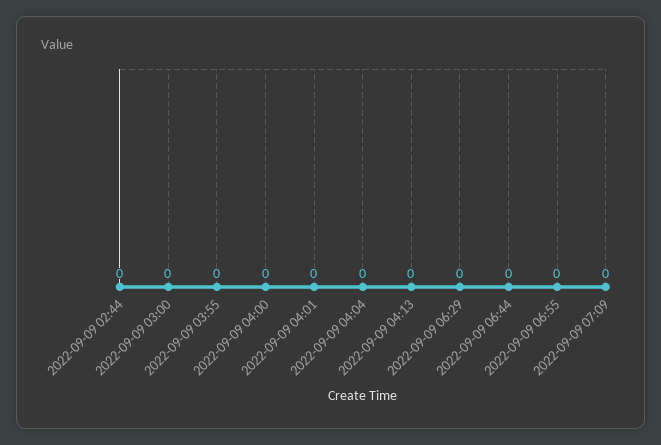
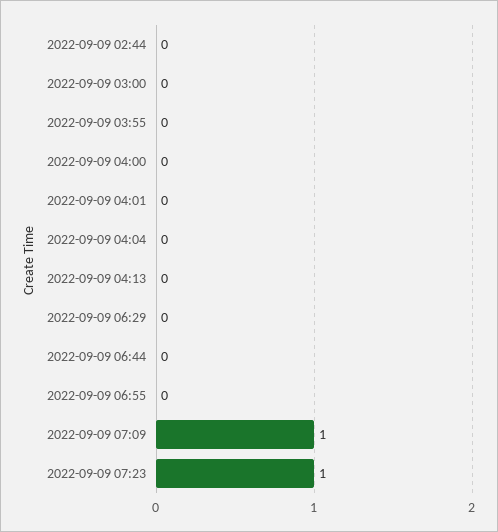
2022-09-09 07:09: 0 -> 1
2022-09-09 07:23: none -> 1

